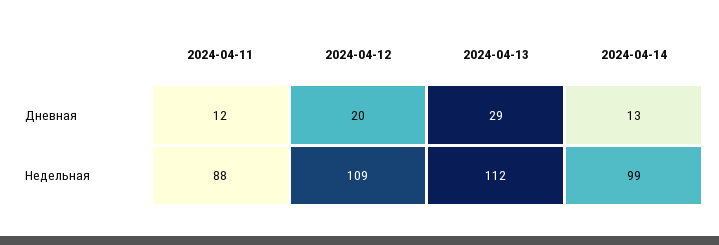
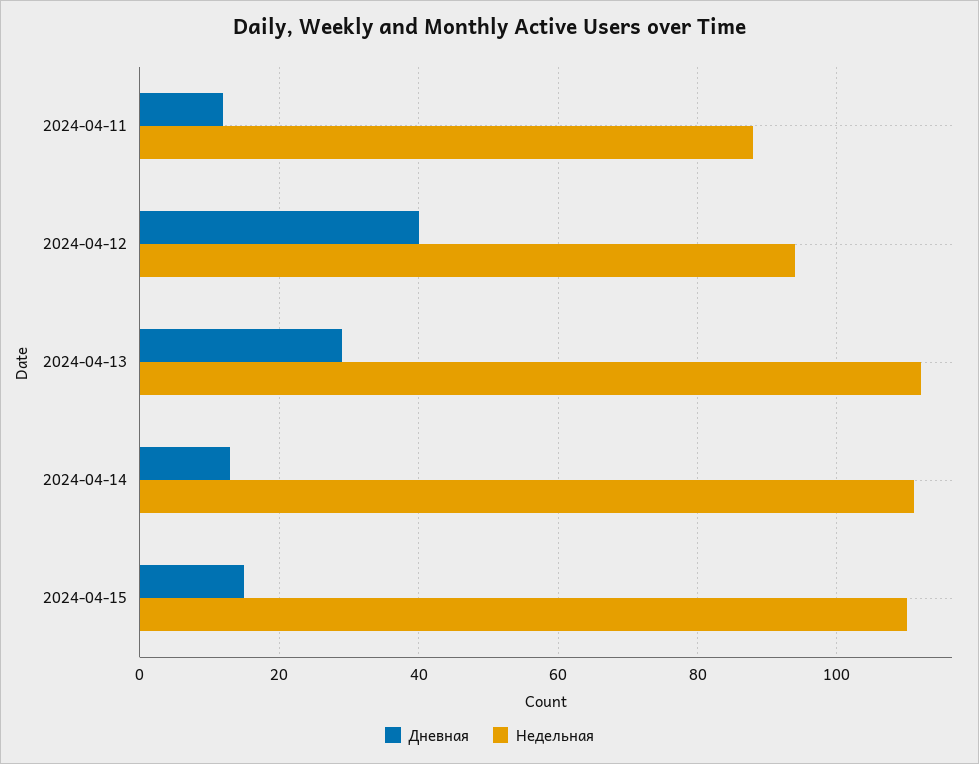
Дневная, 2024-04-12: 20 -> 40
Недельная, 2024-04-12: 109 -> 95
Недельная, 2024-04-14: 99 -> 110
Дневная, 2024-04-15: none -> 15
Недельная, 2024-04-15: none -> 110

